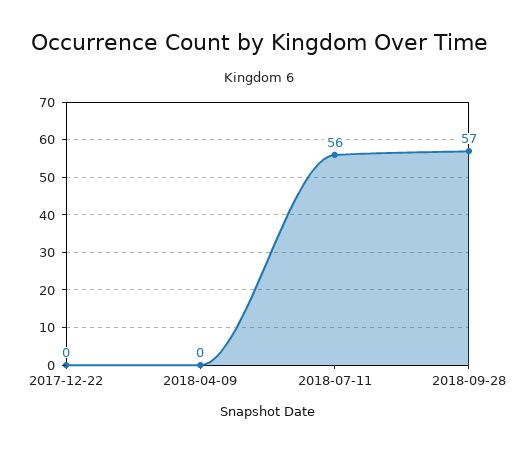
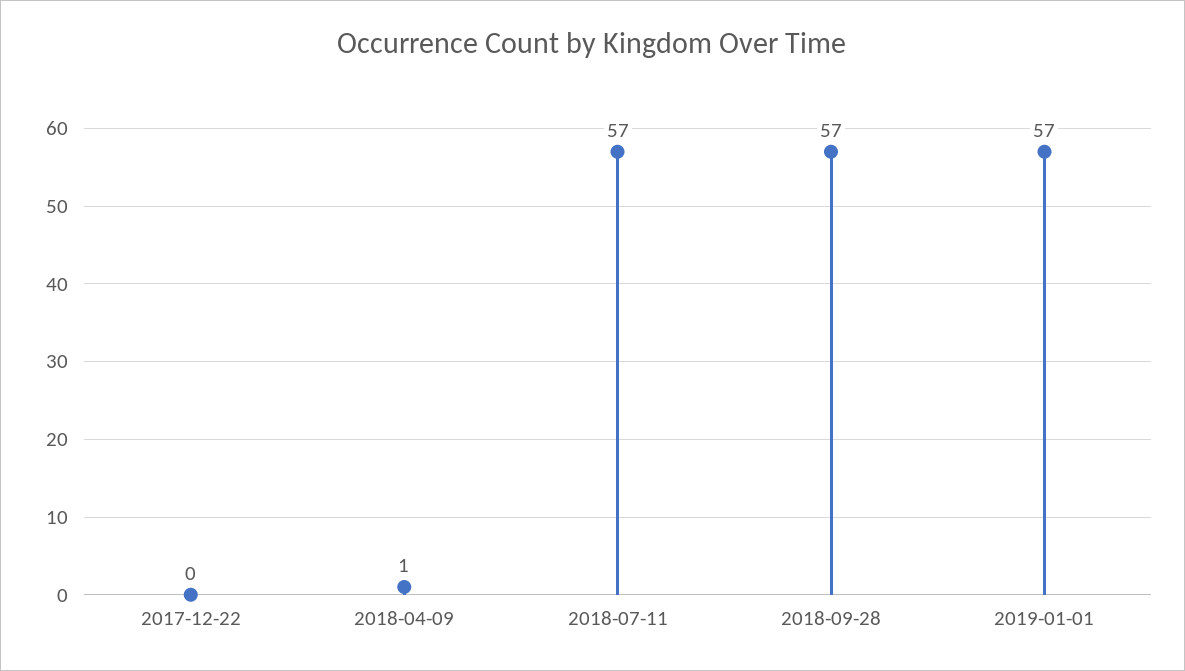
2018-04-09: 0 -> 1
2018-07-11: 56 -> 57
2019-01-01: none -> 57

